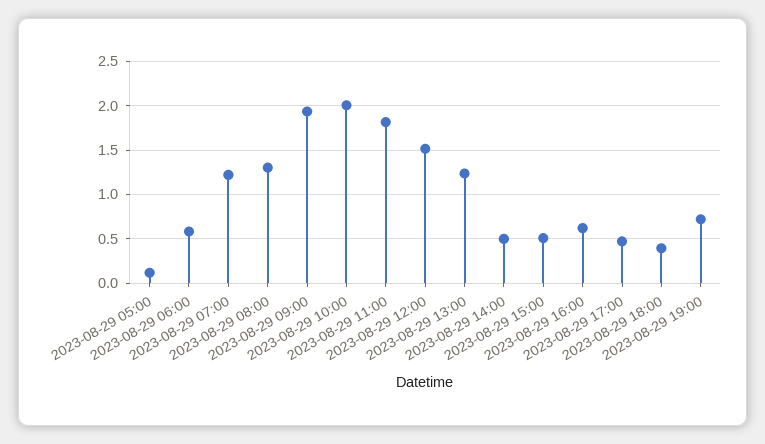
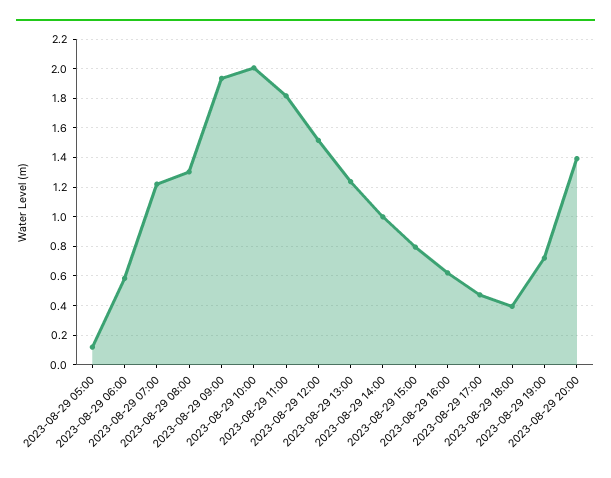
2023-08-29 14:00: 0.5 -> 1
2023-08-29 15:00: 0.5 -> 0.8
2023-08-29 20:00: none -> 1.4

